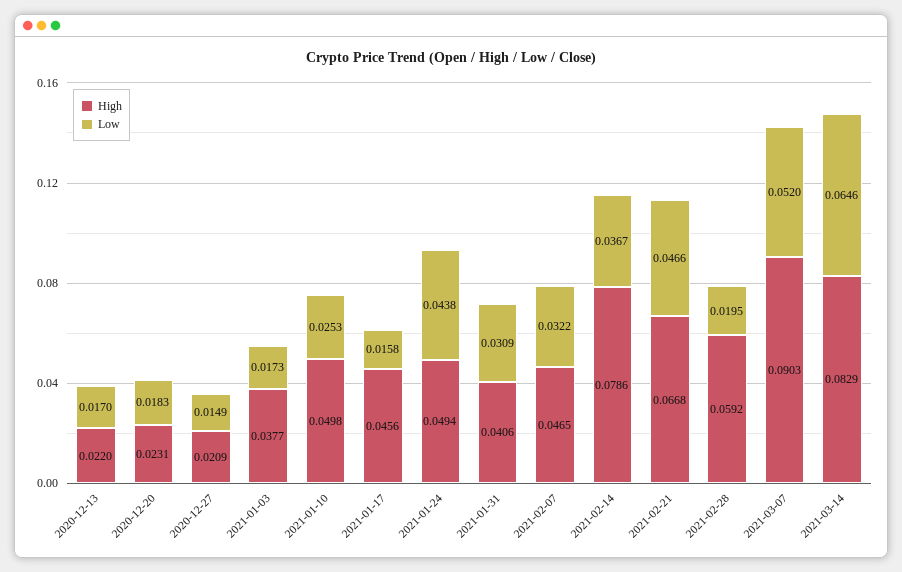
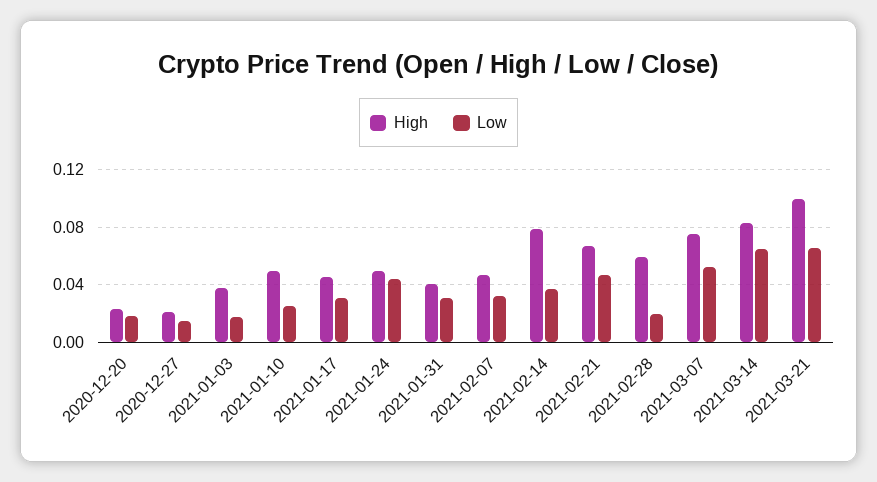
High, 2020-12-13: 0.022 -> none
Low, 2020-12-13: 0.017 -> none
Low, 2021-01-17: 0.0158 -> 0.03
High, 2021-03-07: 0.0903 -> 0.075
High, 2021-03-21: none -> 0.1
Low, 2021-03-21: none -> 0.065

